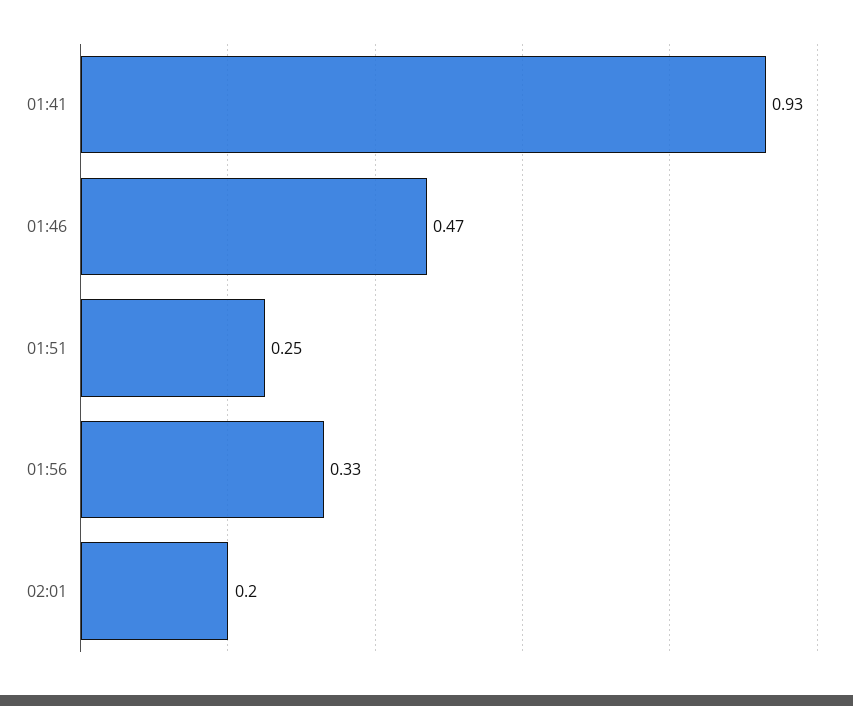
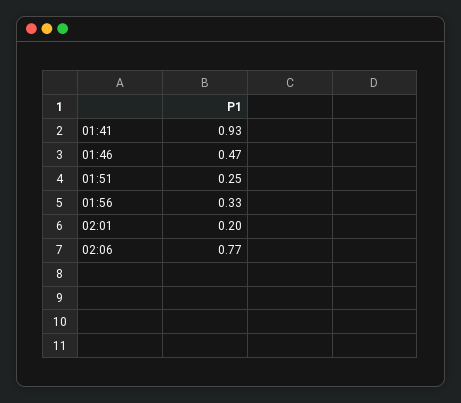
02:06: none -> 0.77

